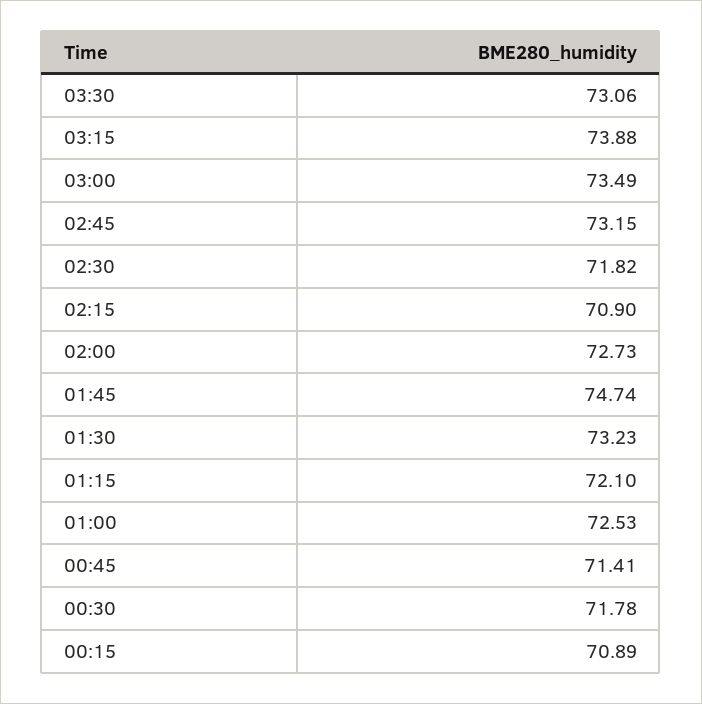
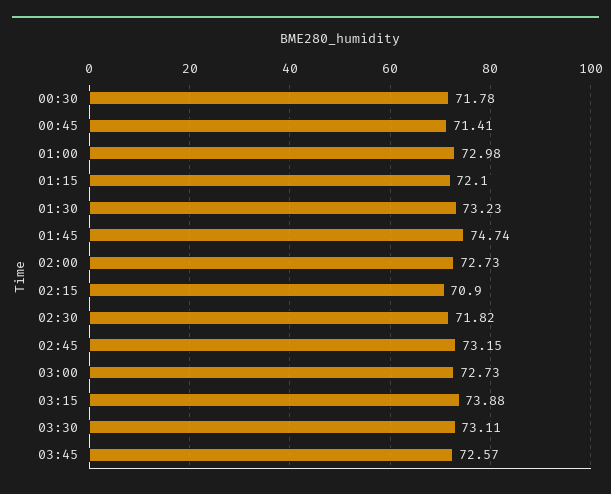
03:30: 73.06 -> 73.11
03:00: 73.49 -> 72.73
01:00: 72.53 -> 72.98
00:15: 70.89 -> none
03:45: none -> 72.57

